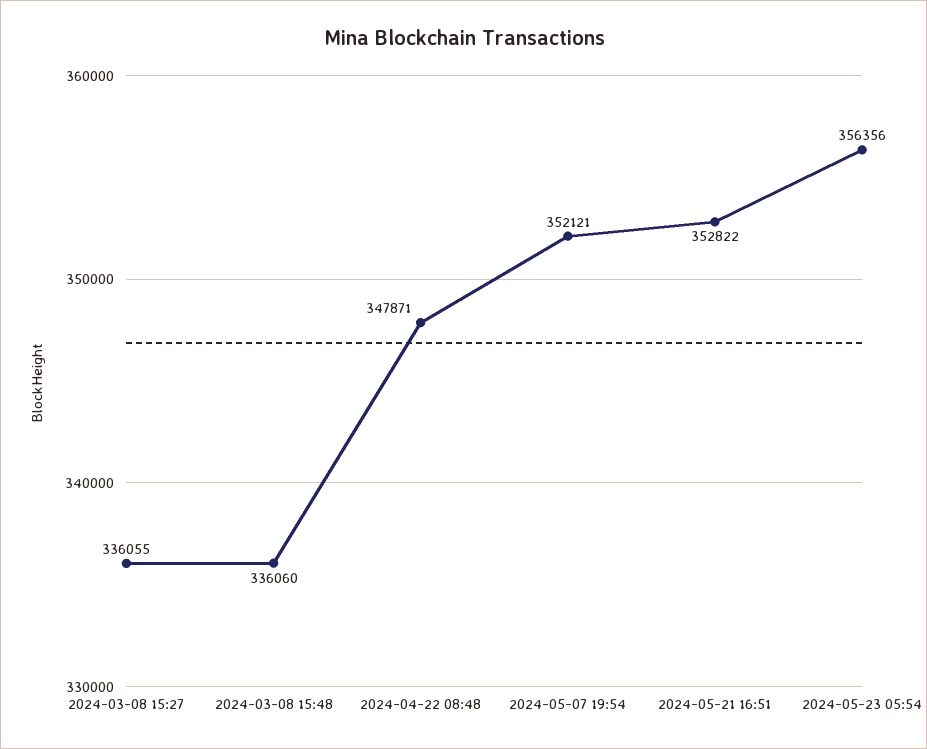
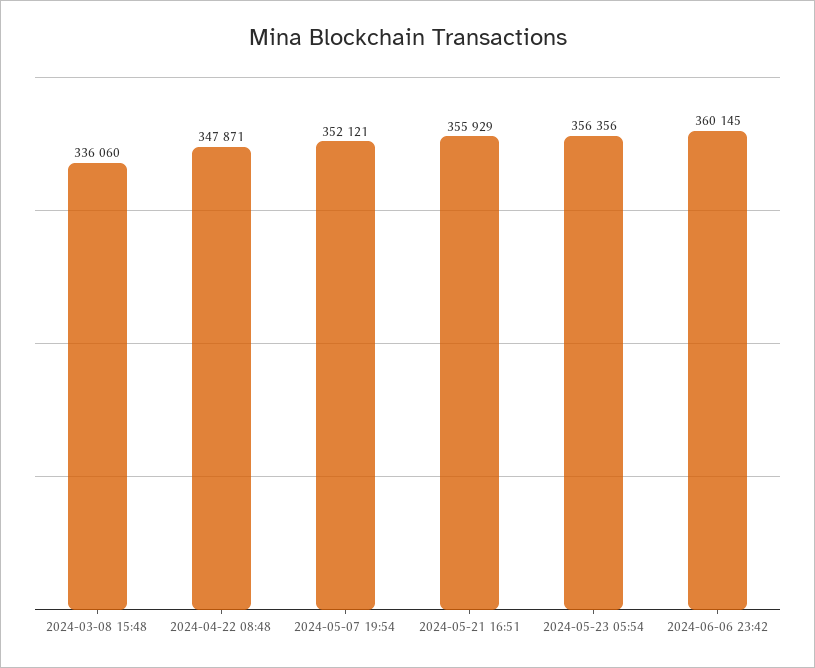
2024-03-08 15:27: 336055 -> none
2024-05-21 16:51: 352822 -> 355929
2024-06-06 23:42: none -> 360145

